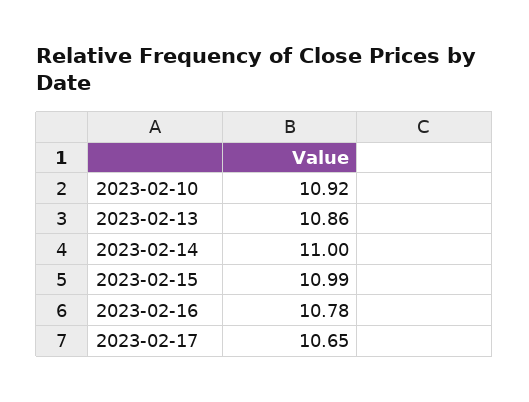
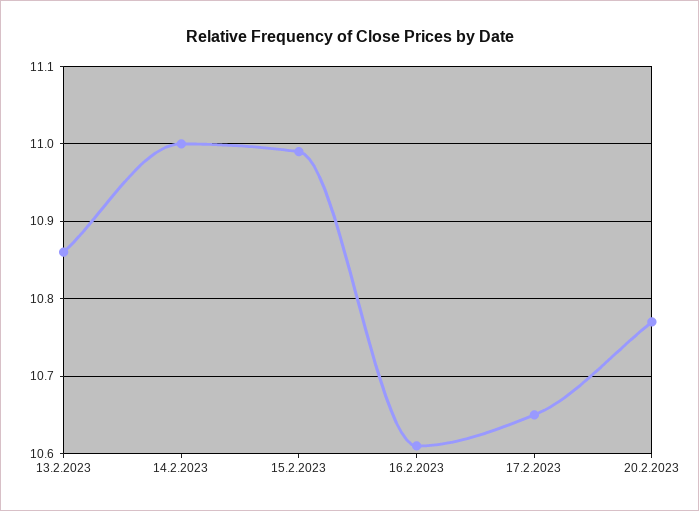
2023-02-10: 10.92 -> none
2023-02-16: 10.78 -> 10.61
20.2.2023: none -> 10.77

